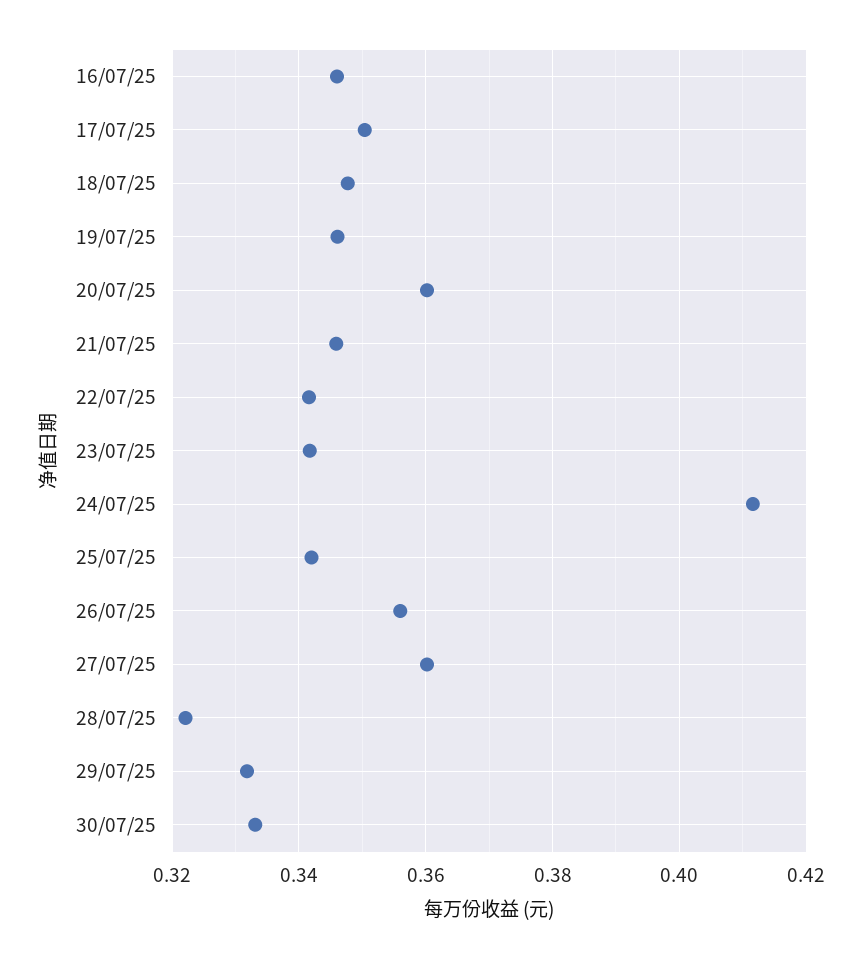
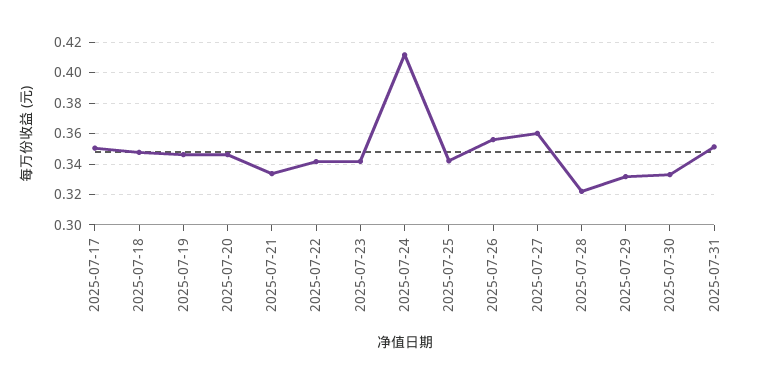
16/07/25: 0.346 -> none
20/07/25: 0.36 -> 0.345
21/07/25: 0.346 -> 0.335
2025-07-31: none -> 0.35

